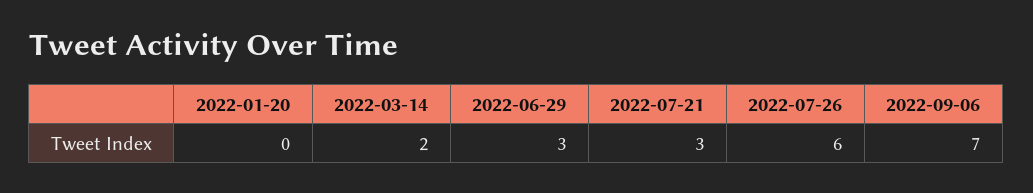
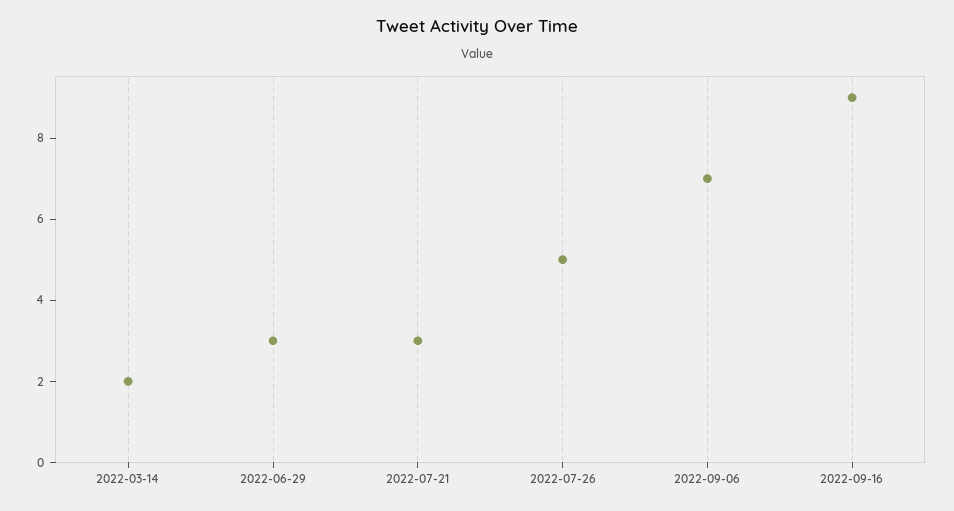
2022-01-20: 0 -> none
2022-07-26: 6 -> 5
2022-09-16: none -> 9

